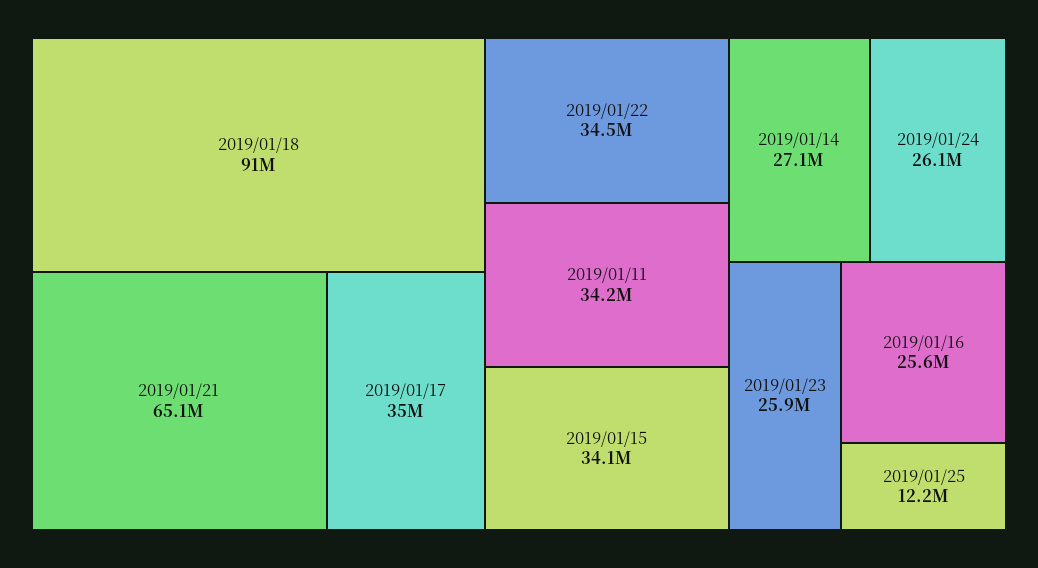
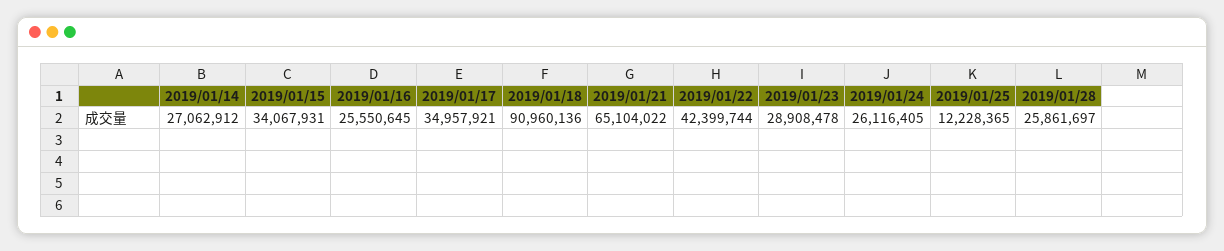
2019/01/22: 34500000 -> 42399744
2019/01/11: 34200000 -> none
2019/01/23: 25900000 -> 28908478
2019/01/28: none -> 25861697

